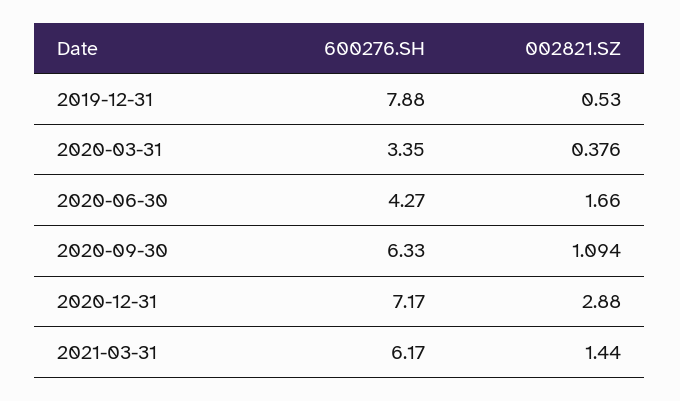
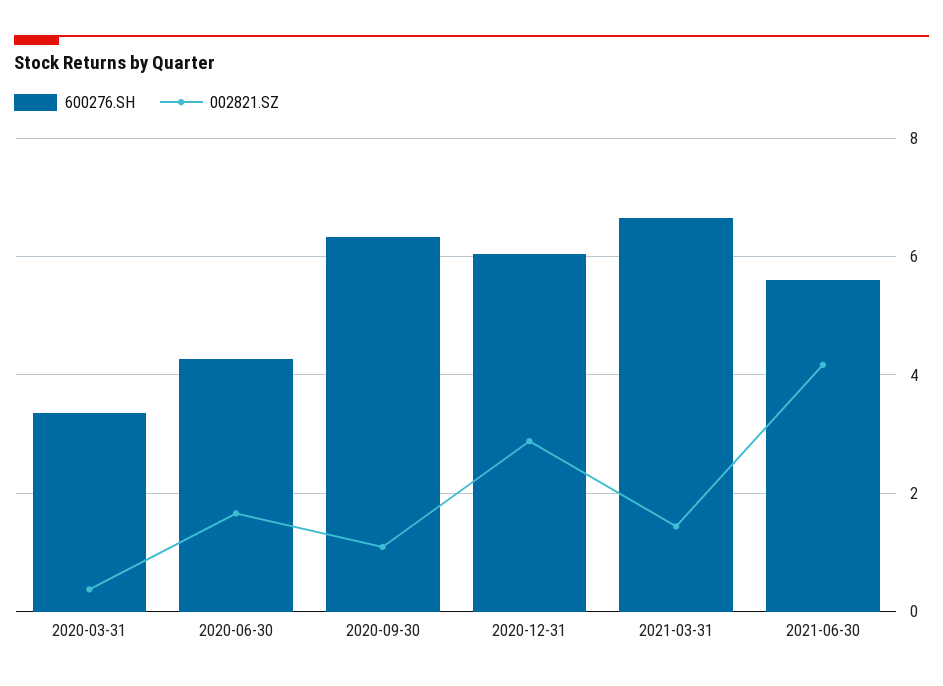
600276.SH, 2019-12-31: 7.88 -> none
002821.SZ, 2019-12-31: 0.53 -> none
600276.SH, 2020-12-31: 7.17 -> 6
600276.SH, 2021-03-31: 6.17 -> 6.6
600276.SH, 2021-06-30: none -> 5.6
002821.SZ, 2021-06-30: none -> 4.2

